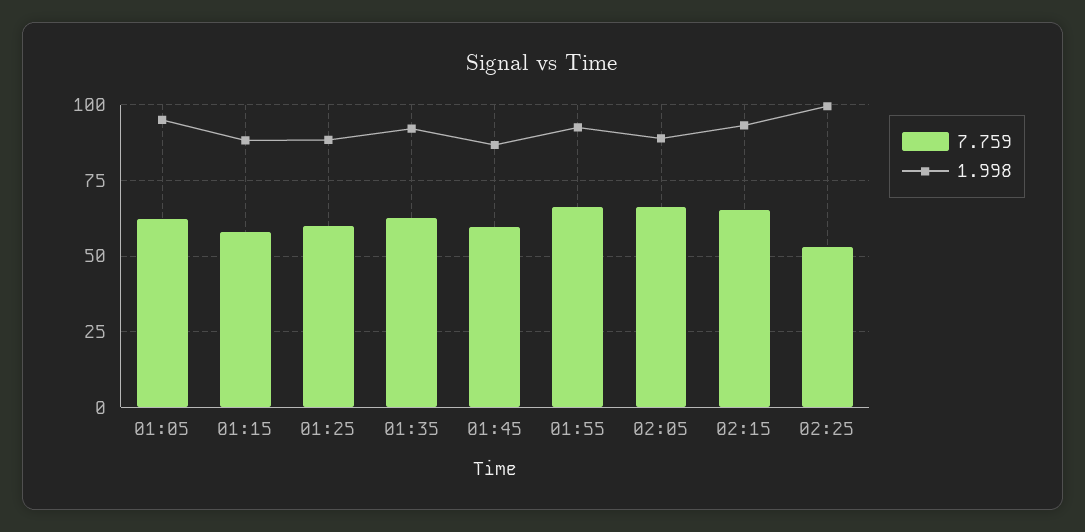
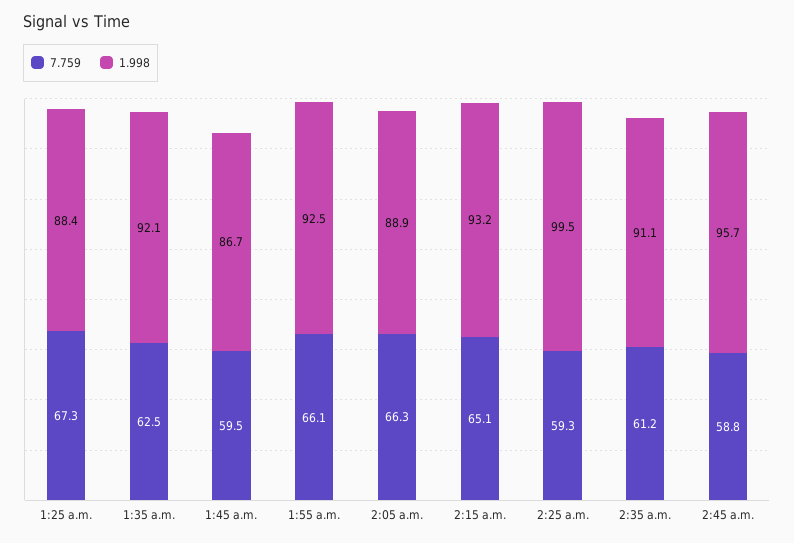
7.759, 01:05: 62.5 -> none
1.998, 01:05: 95 -> none
7.759, 01:15: 57.5 -> none
1.998, 01:15: 87.5 -> none
7.759, 01:25: 60 -> 67.3
7.759, 02:25: 52.5 -> 59.3
7.759, 2:35 a.m.: none -> 61.2
1.998, 2:35 a.m.: none -> 91.1
7.759, 2:45 a.m.: none -> 58.8
1.998, 2:45 a.m.: none -> 95.7

